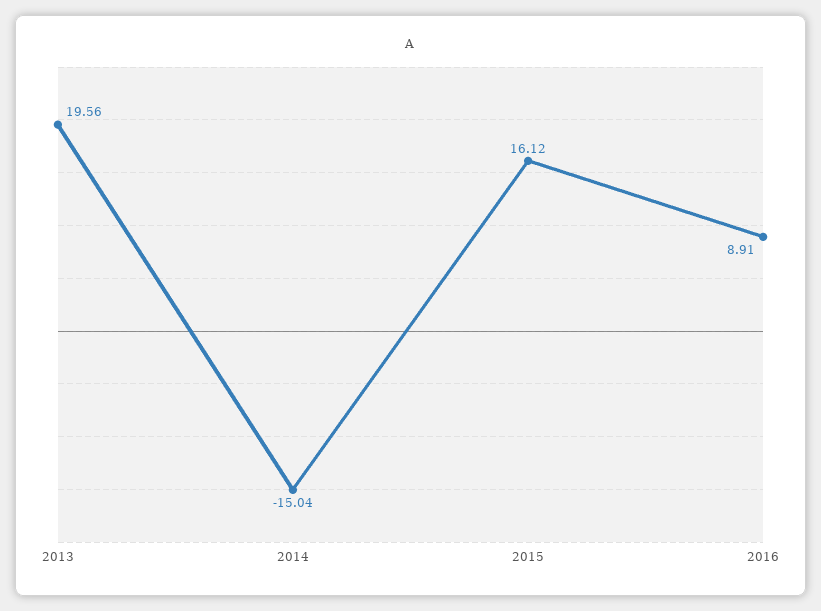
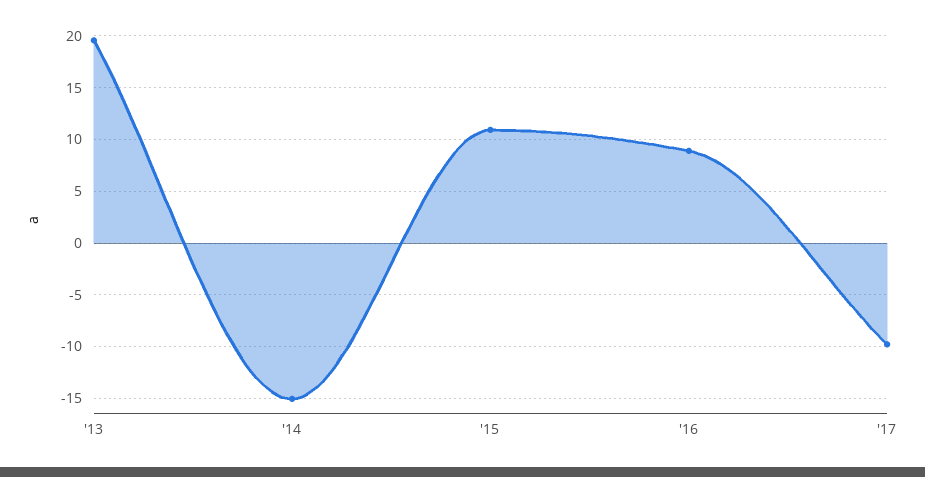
2015: 16.12 -> 11
'17: none -> -10

